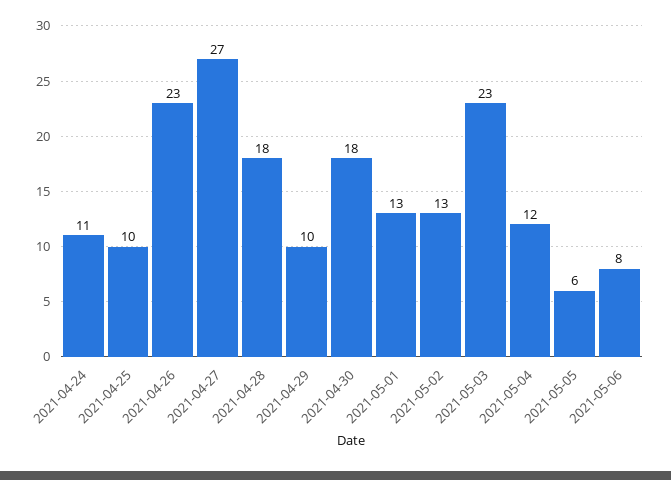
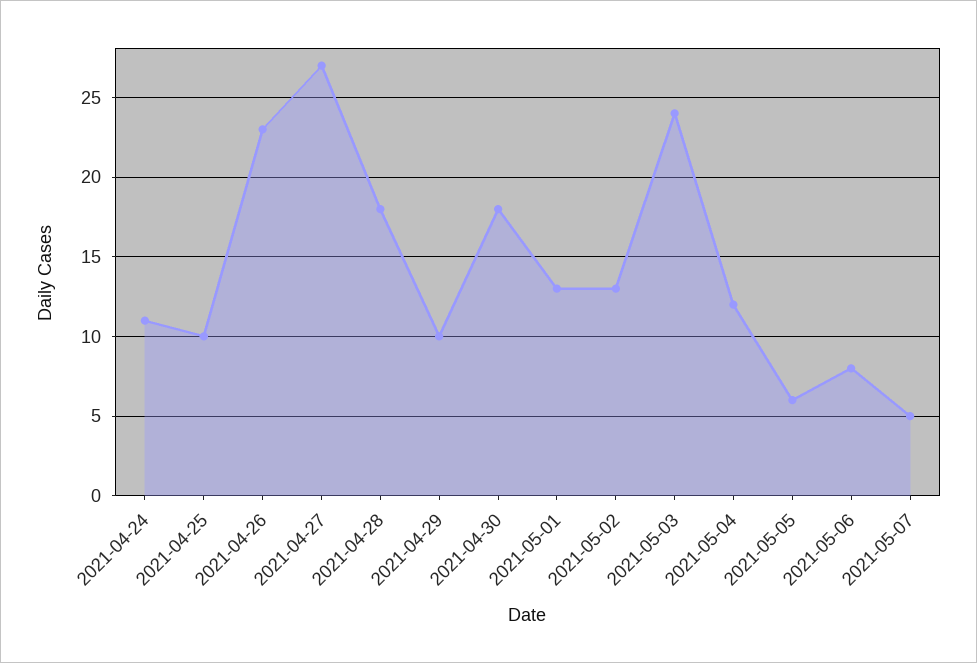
2021-05-03: 23 -> 24
2021-05-07: none -> 5

